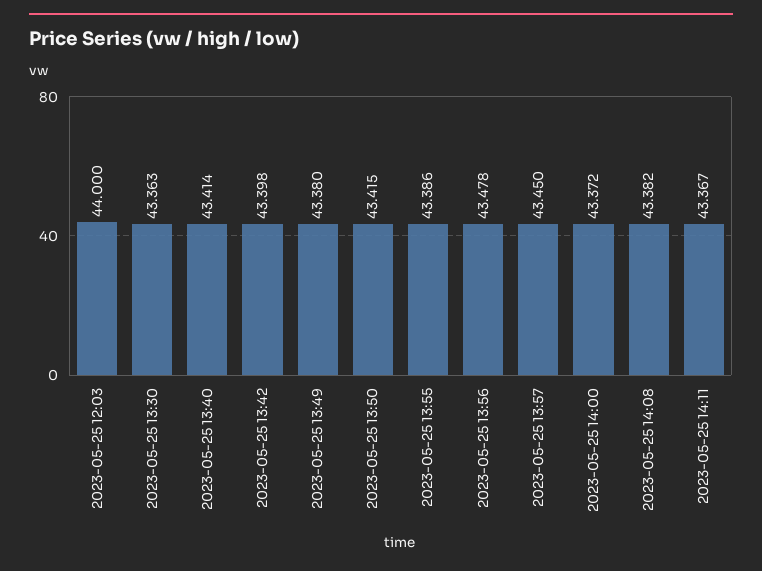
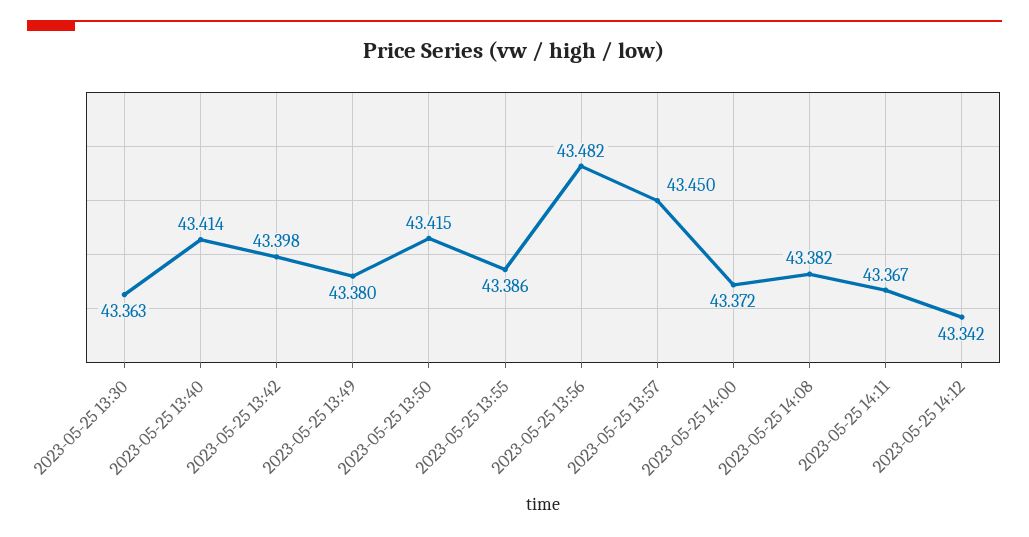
2023-05-25 12:03: 44 -> none
2023-05-25 13:56: 43.478 -> 43.482
2023-05-25 14:12: none -> 43.342

